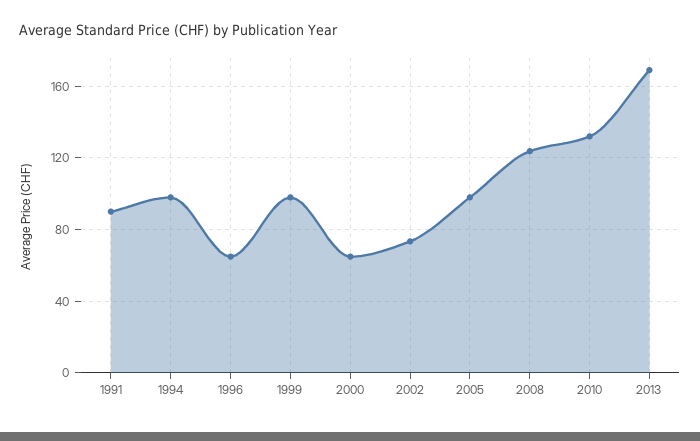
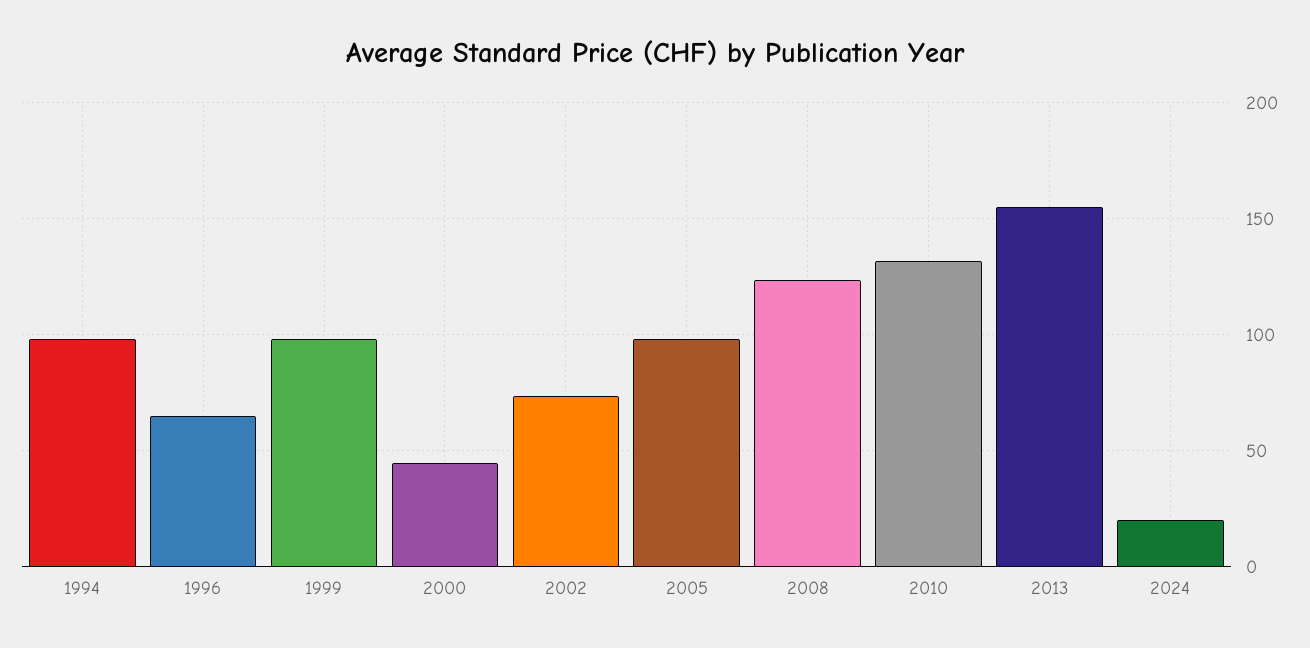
1991: 90 -> none
2000: 65 -> 45
2013: 170 -> 155
2024: none -> 20

